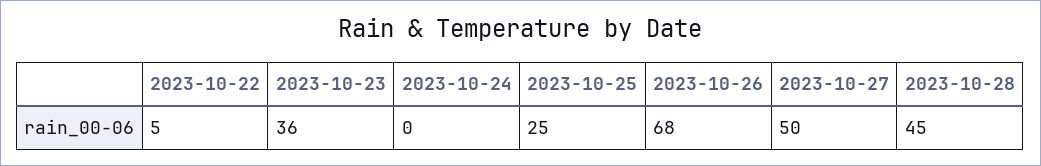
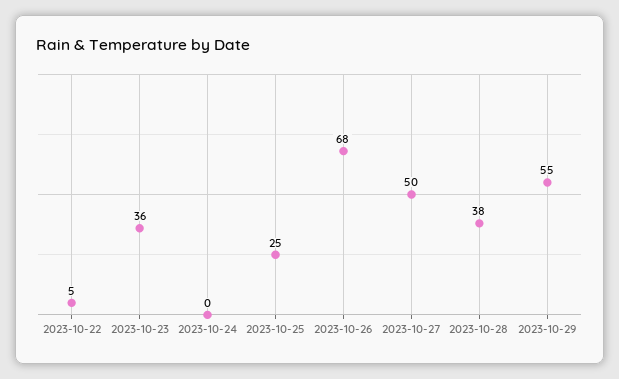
2023-10-28: 45 -> 38
2023-10-29: none -> 55

